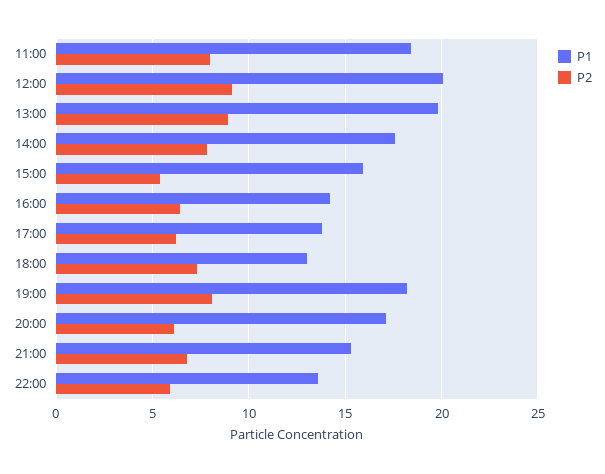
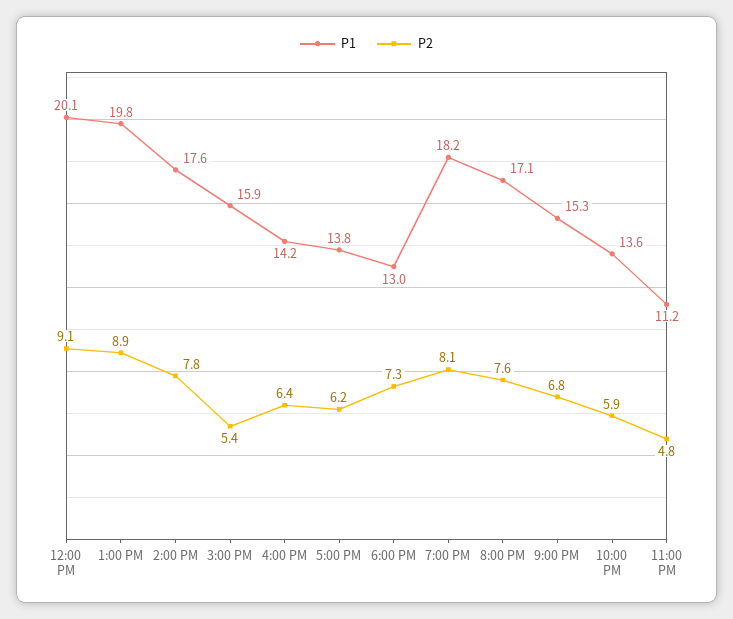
P1, 11:00: 18.5 -> none
P2, 11:00: 8 -> none
P2, 20:00: 6 -> 7.6
P1, 11:00 PM: none -> 11.2
P2, 11:00 PM: none -> 4.8

